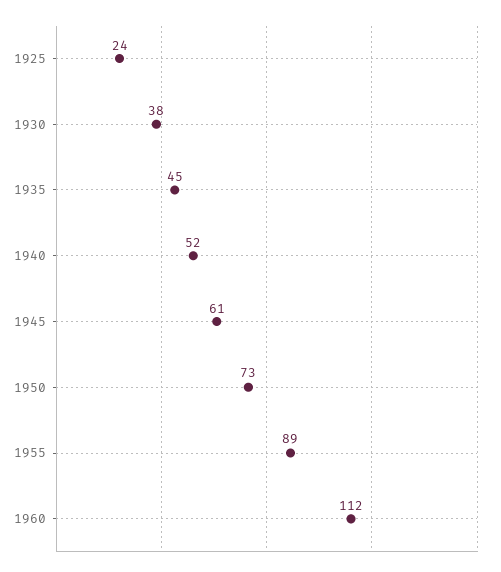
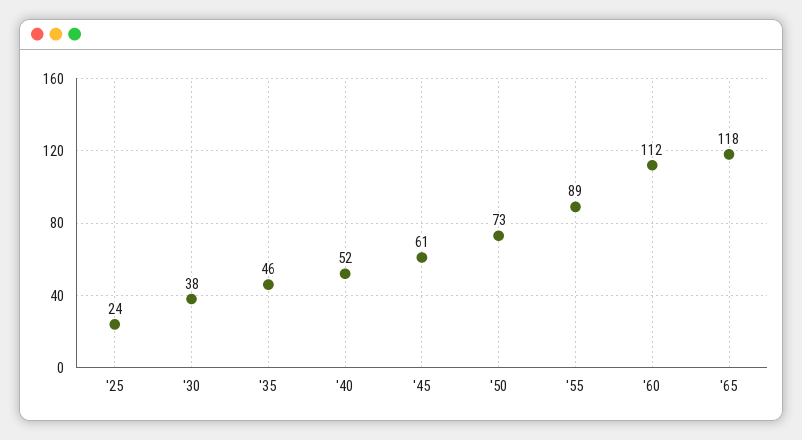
1935: 45 -> 46
'65: none -> 118

